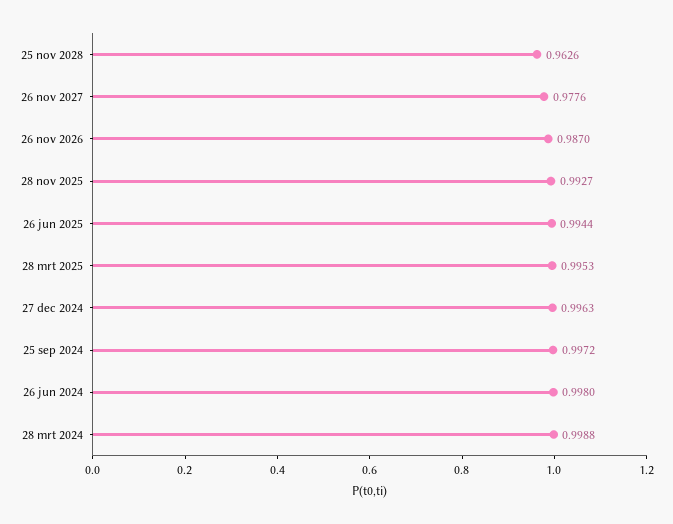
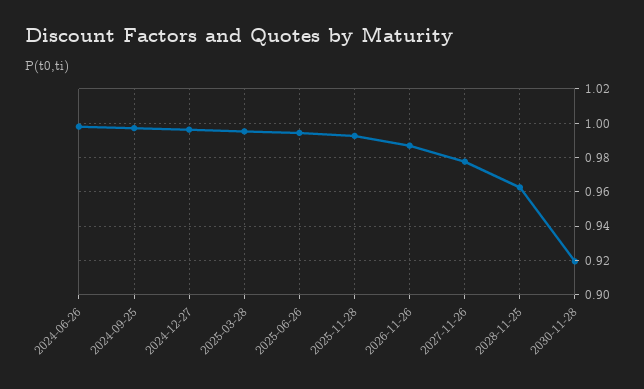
28 mrt 2024: 0.9988 -> none
2030-11-28: none -> 0.92

